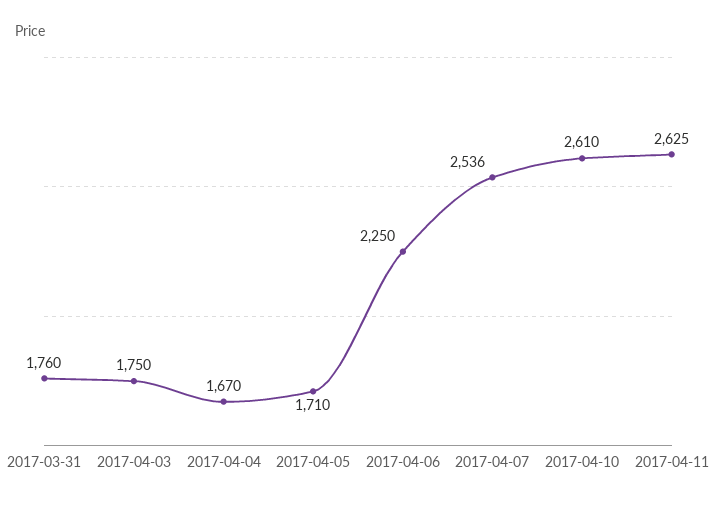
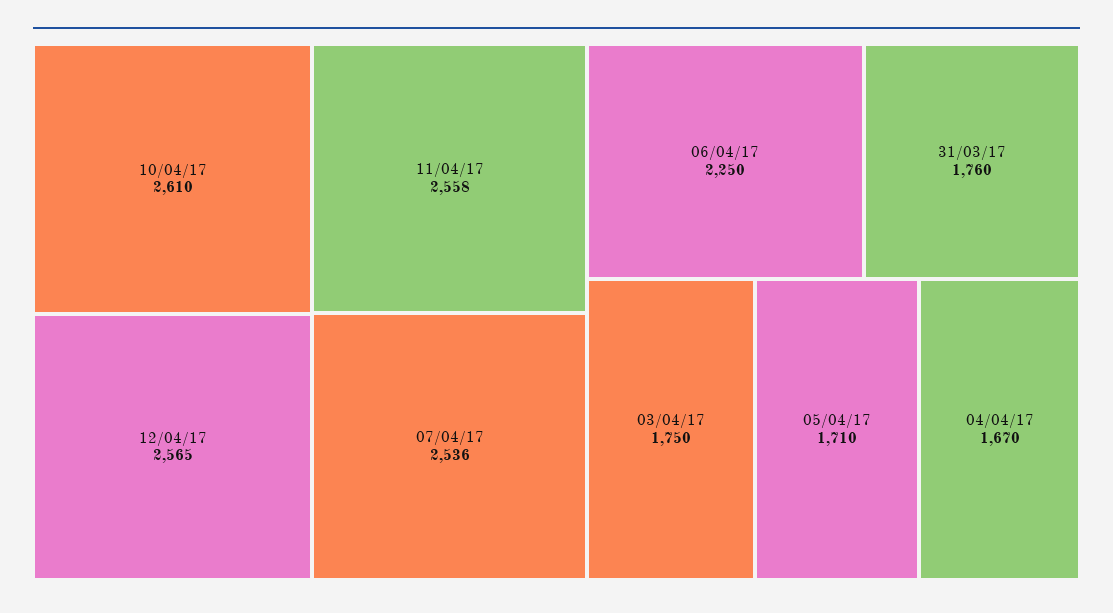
2017-04-11: 2625 -> 2558
12/04/17: none -> 2565

